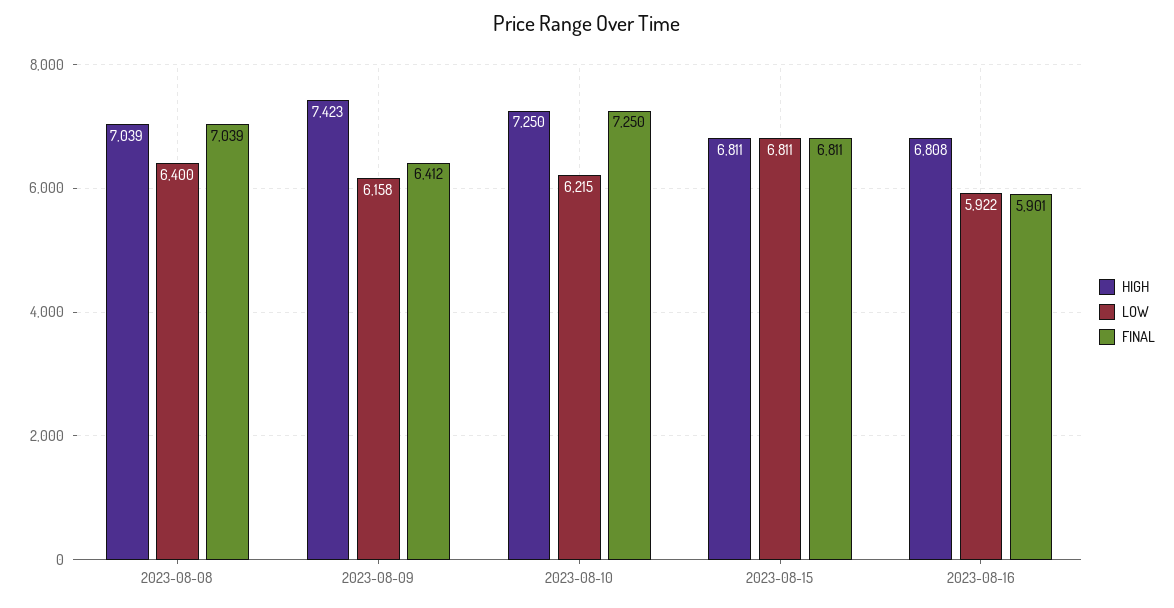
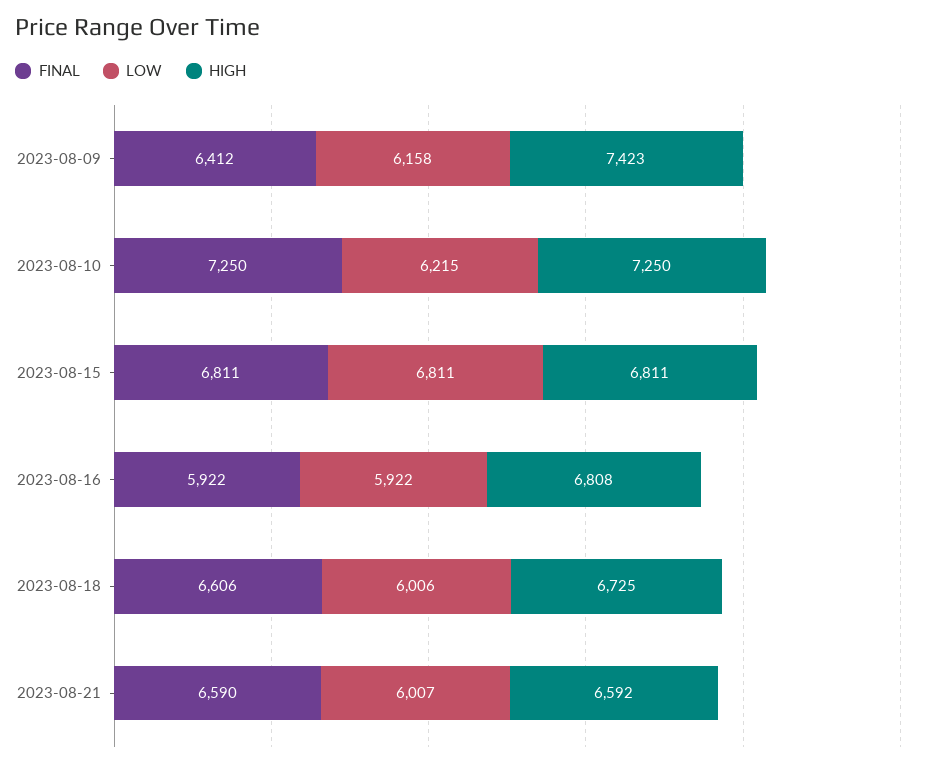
HIGH, 2023-08-08: 7039 -> none
LOW, 2023-08-08: 6400 -> none
FINAL, 2023-08-08: 7039 -> none
FINAL, 2023-08-16: 5901 -> 5922
FINAL, 2023-08-18: none -> 6606
LOW, 2023-08-18: none -> 6006
HIGH, 2023-08-18: none -> 6725
FINAL, 2023-08-21: none -> 6590
LOW, 2023-08-21: none -> 6007
HIGH, 2023-08-21: none -> 6592

